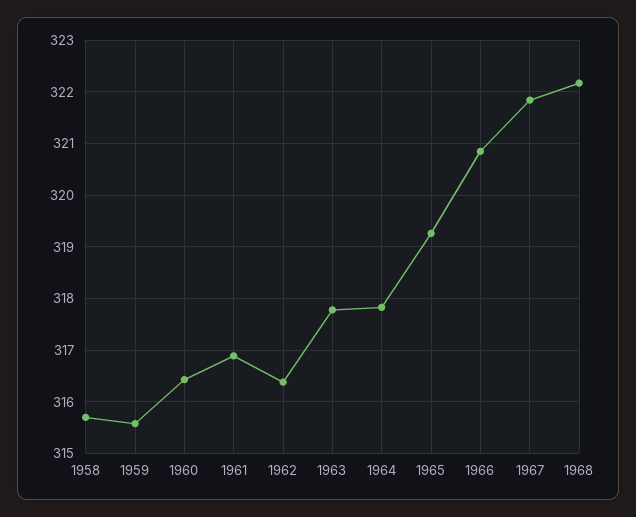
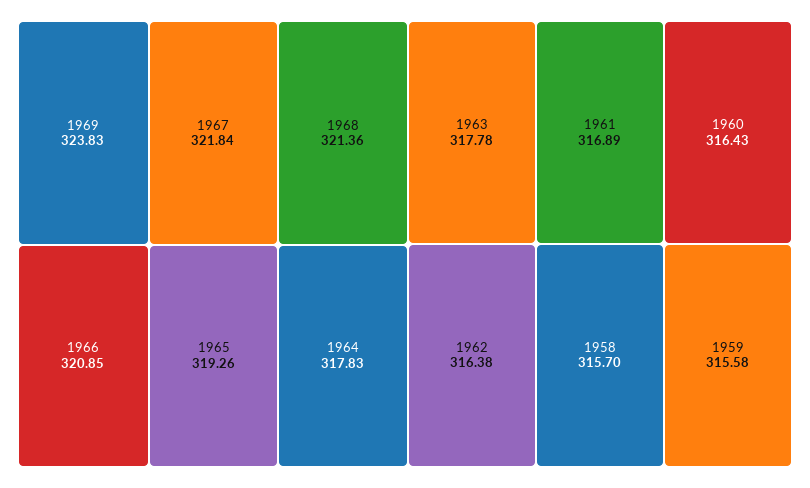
1968: 322.2 -> 321.36
1969: none -> 323.83

